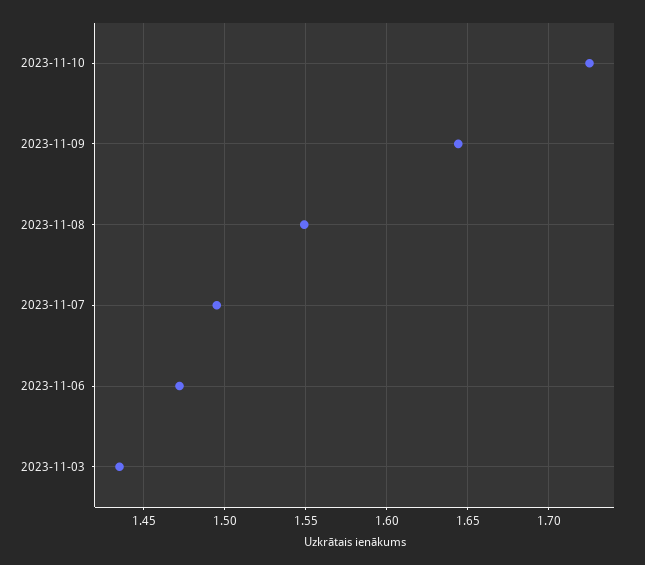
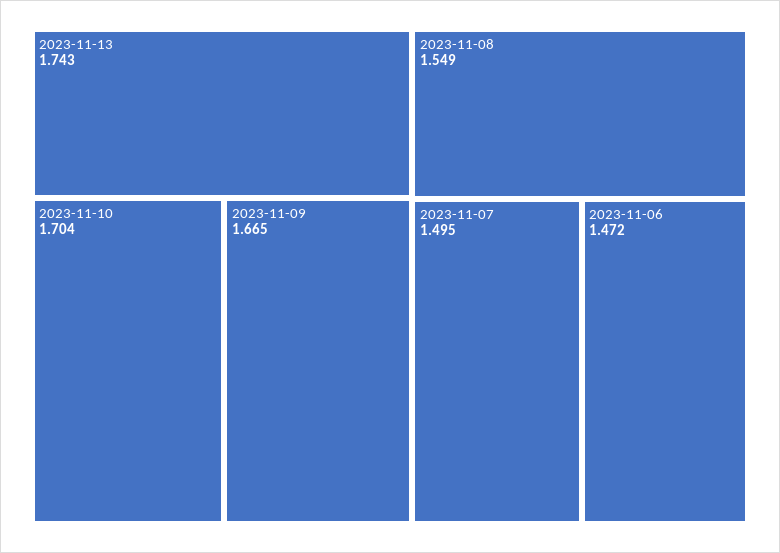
2023-11-10: 1.725 -> 1.704
2023-11-09: 1.645 -> 1.665
2023-11-03: 1.435 -> none
2023-11-13: none -> 1.743

